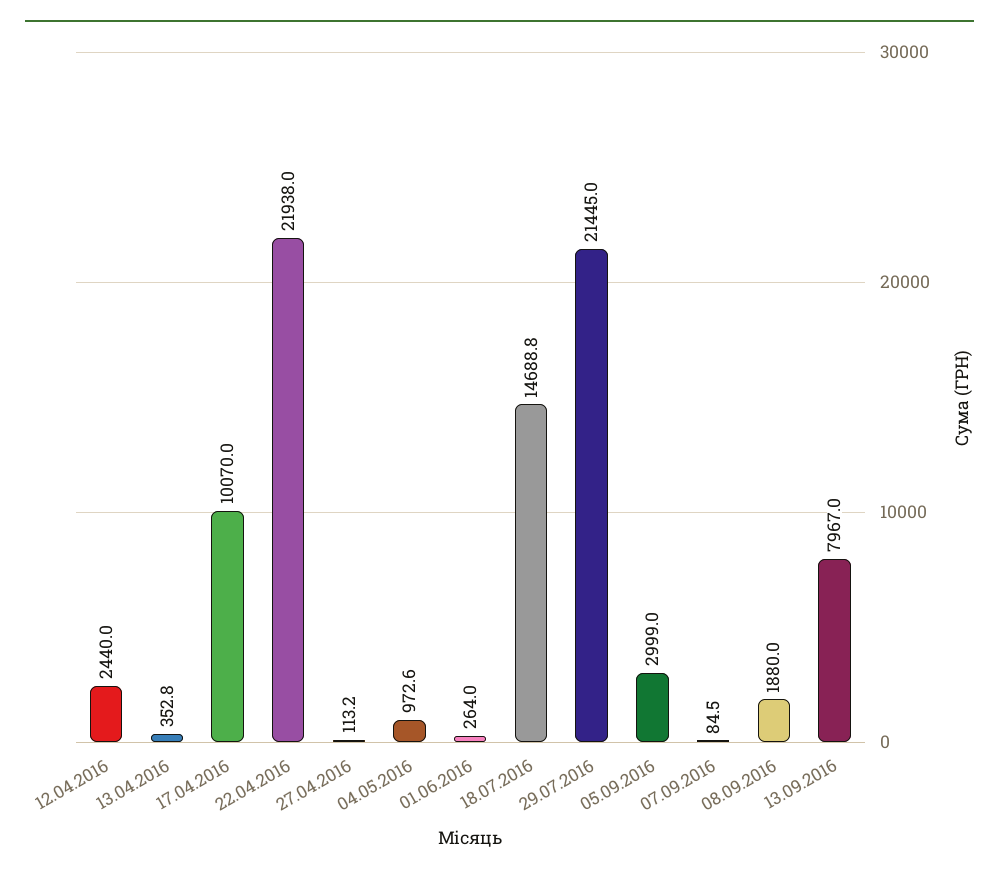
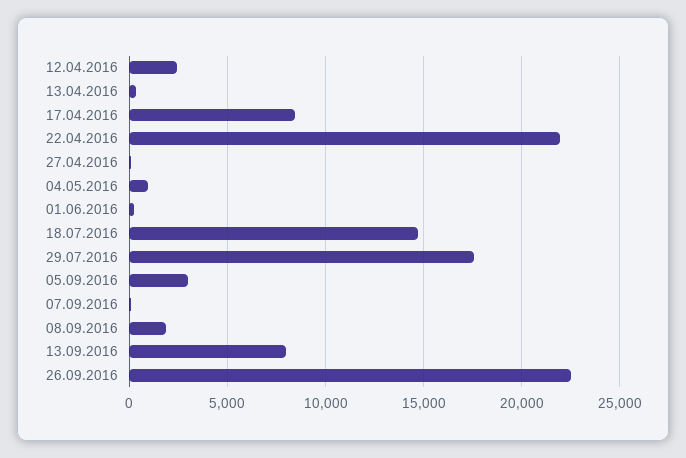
17.04.2016: 10070 -> 8500
29.07.2016: 21445 -> 17500
26.09.2016: none -> 22500

